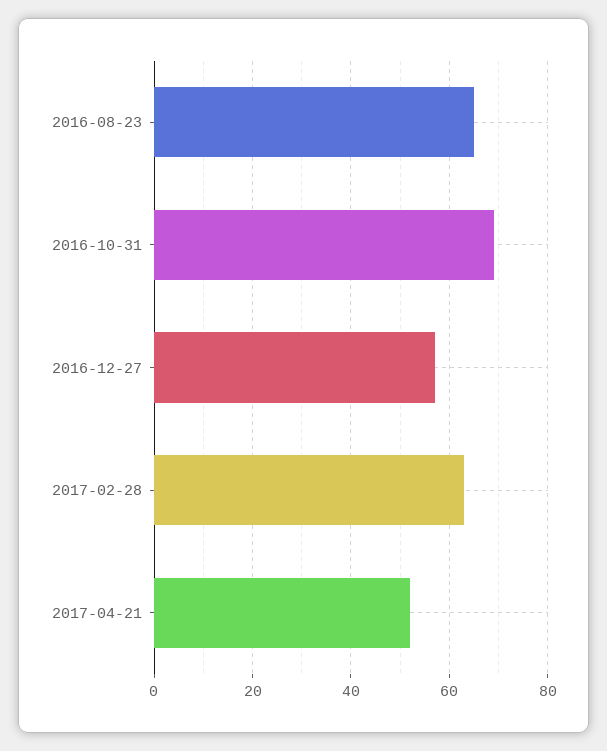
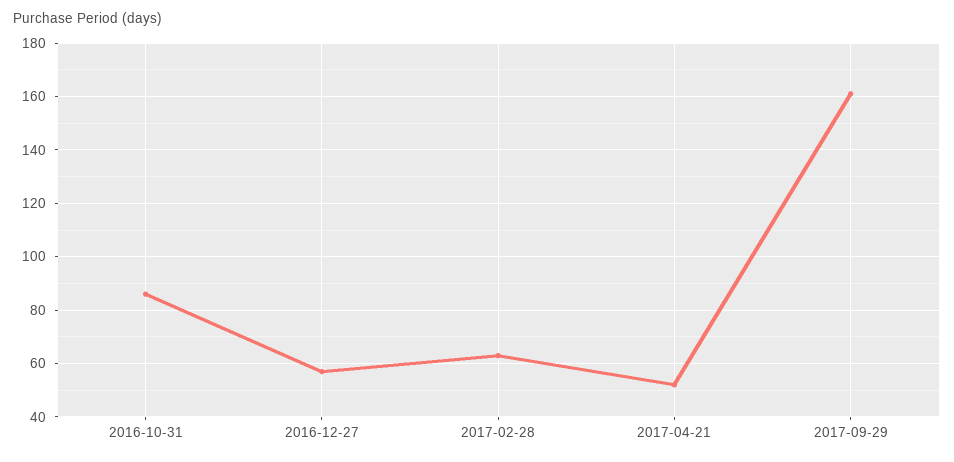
2016-08-23: 65 -> none
2016-10-31: 70 -> 85
2017-09-29: none -> 160

